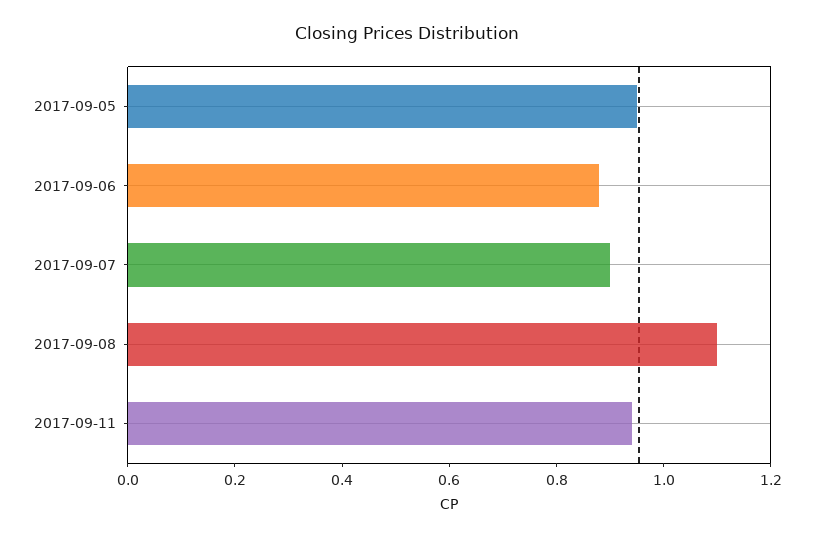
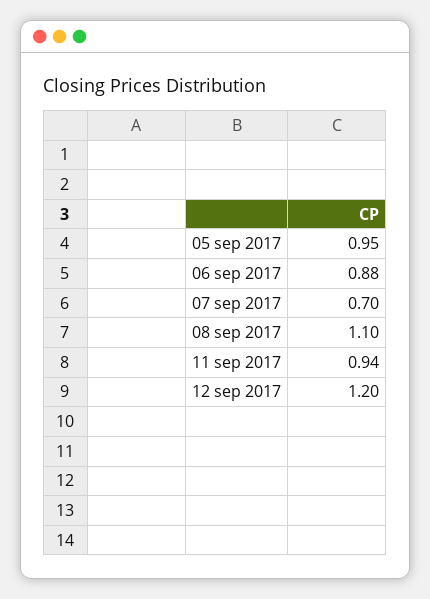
2017-09-07: 0.9 -> 0.7
12 sep 2017: none -> 1.2

